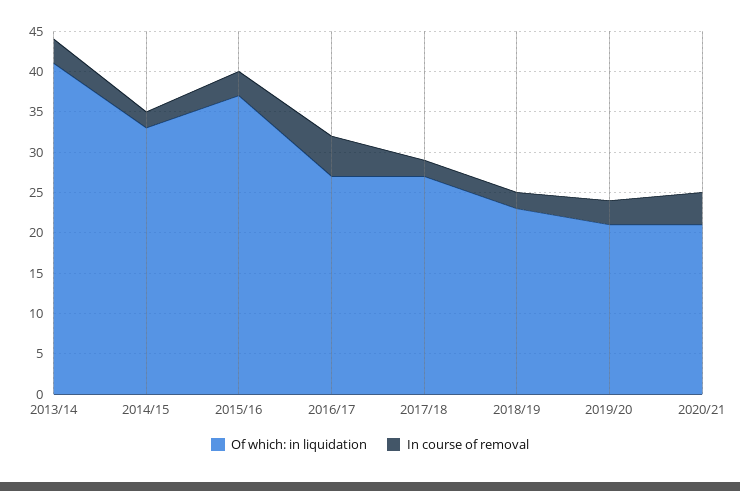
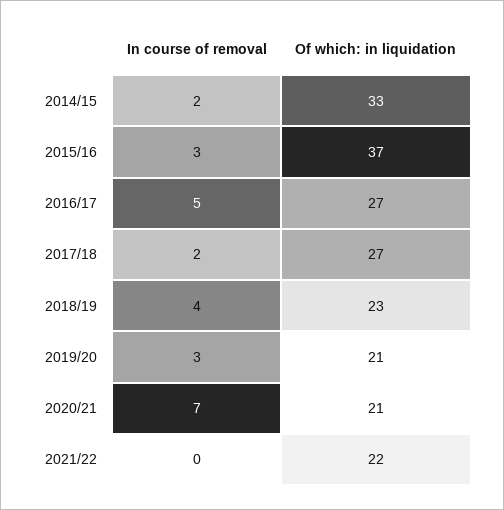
Of which: in liquidation, 2013/14: 41 -> none
In course of removal, 2013/14: 3 -> none
In course of removal, 2018/19: 2 -> 4
In course of removal, 2020/21: 4 -> 7
In course of removal, 2021/22: none -> 0
Of which: in liquidation, 2021/22: none -> 22

